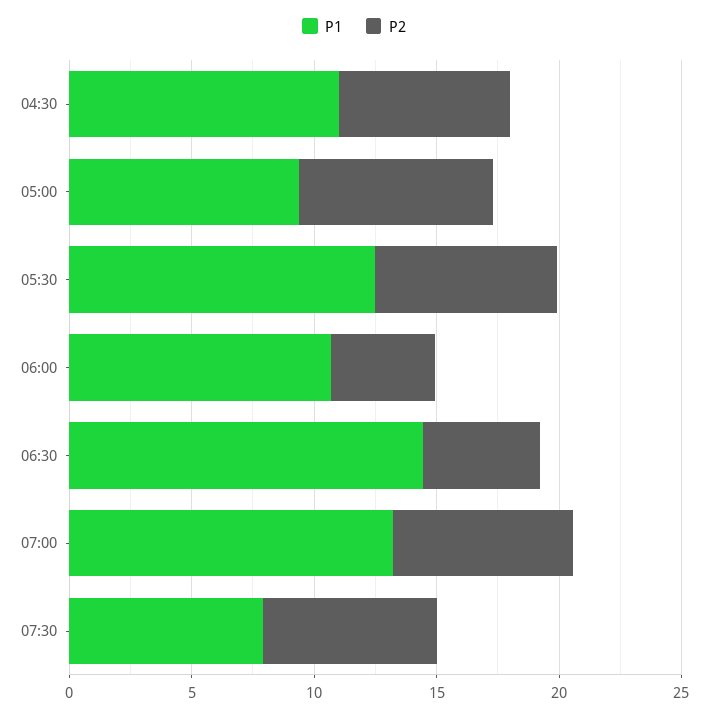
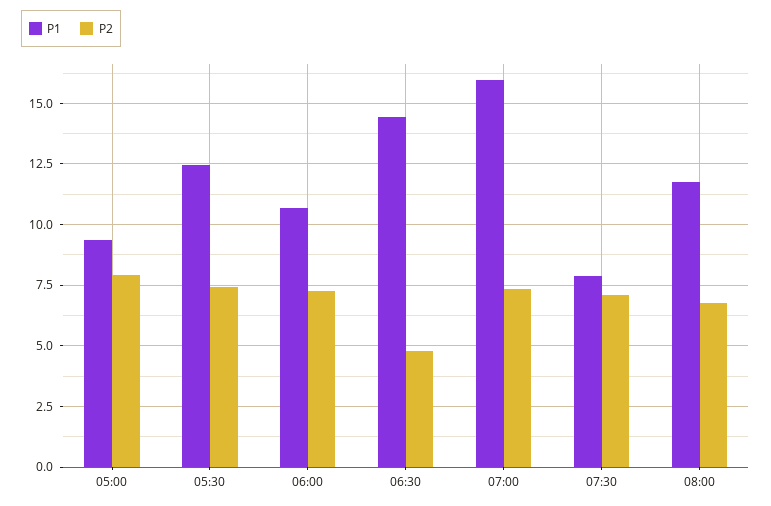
P1, 04:30: 11 -> none
P2, 04:30: 7 -> none
P2, 06:00: 4 -> 7.25
P1, 07:00: 13 -> 16
P1, 08:00: none -> 11.75
P2, 08:00: none -> 6.75

